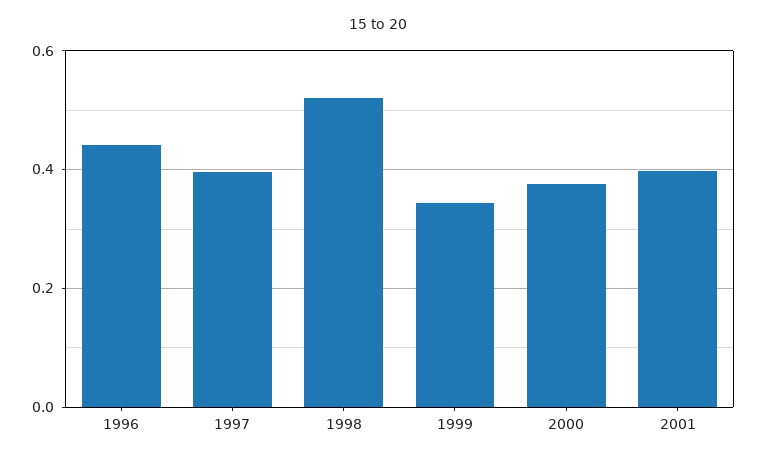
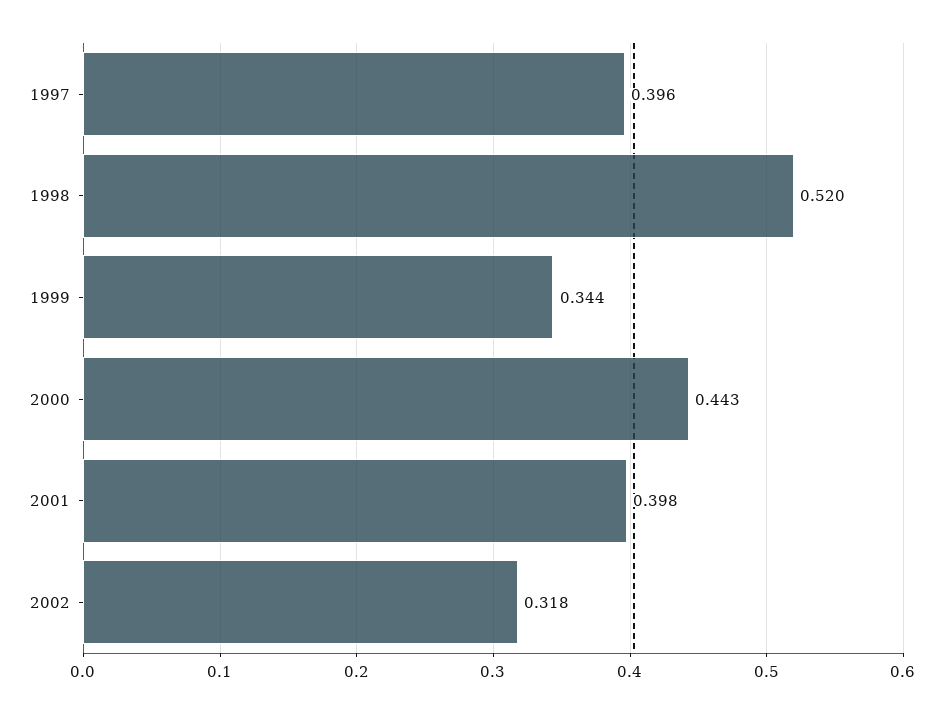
1996: 0.44 -> none
2000: 0.38 -> 0.443
2002: none -> 0.318

